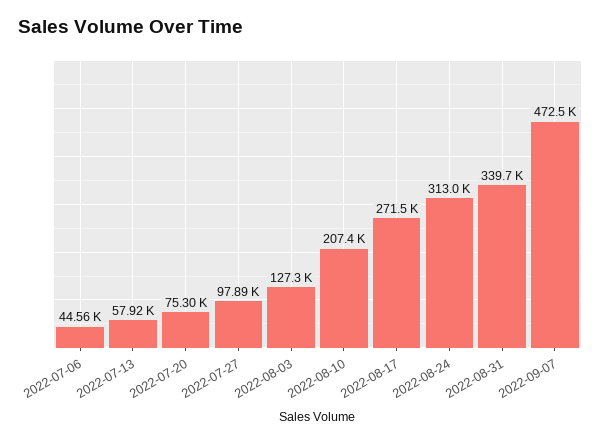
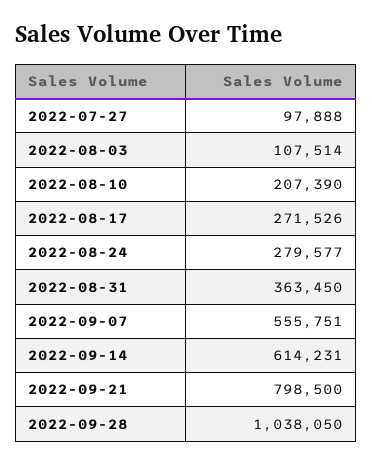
2022-07-06: 44560 -> none
2022-07-13: 57920 -> none
2022-07-20: 75300 -> none
2022-08-03: 127300 -> 107514
2022-08-24: 313000 -> 279577
2022-08-31: 339700 -> 363450
2022-09-07: 472500 -> 555751
2022-09-14: none -> 614231
2022-09-21: none -> 798500
2022-09-28: none -> 1038050

